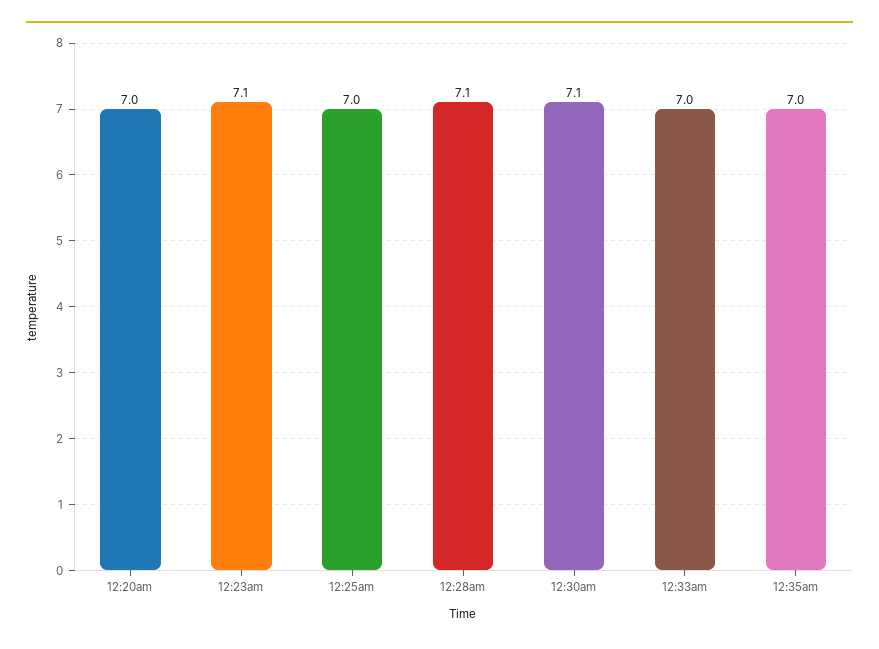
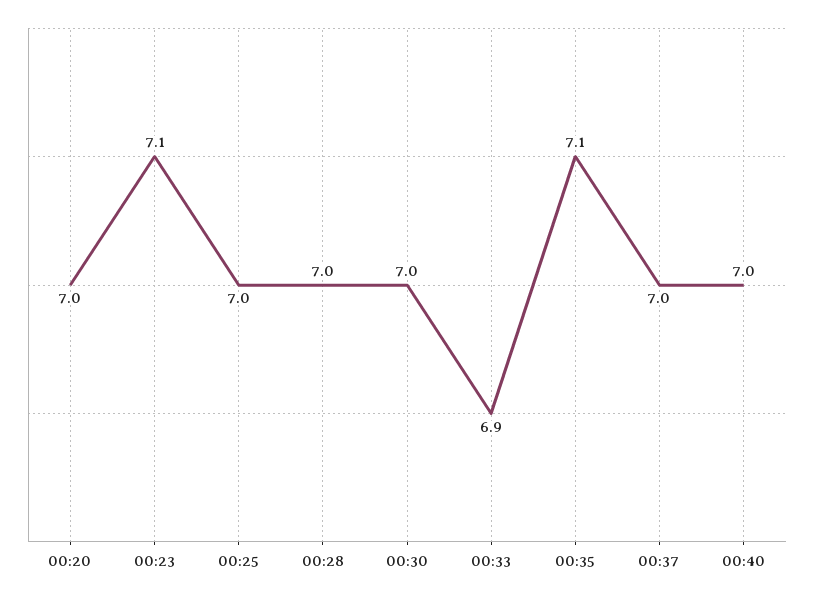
12:28am: 7.1 -> 7
12:30am: 7.1 -> 7
12:33am: 7 -> 6.9
12:35am: 7 -> 7.1
00:37: none -> 7
00:40: none -> 7

